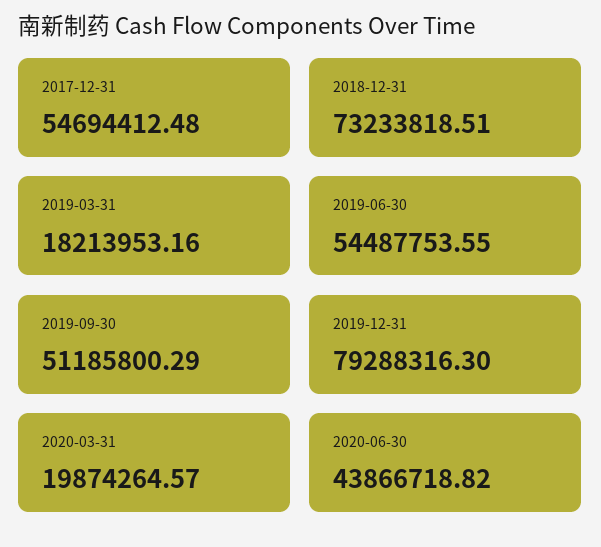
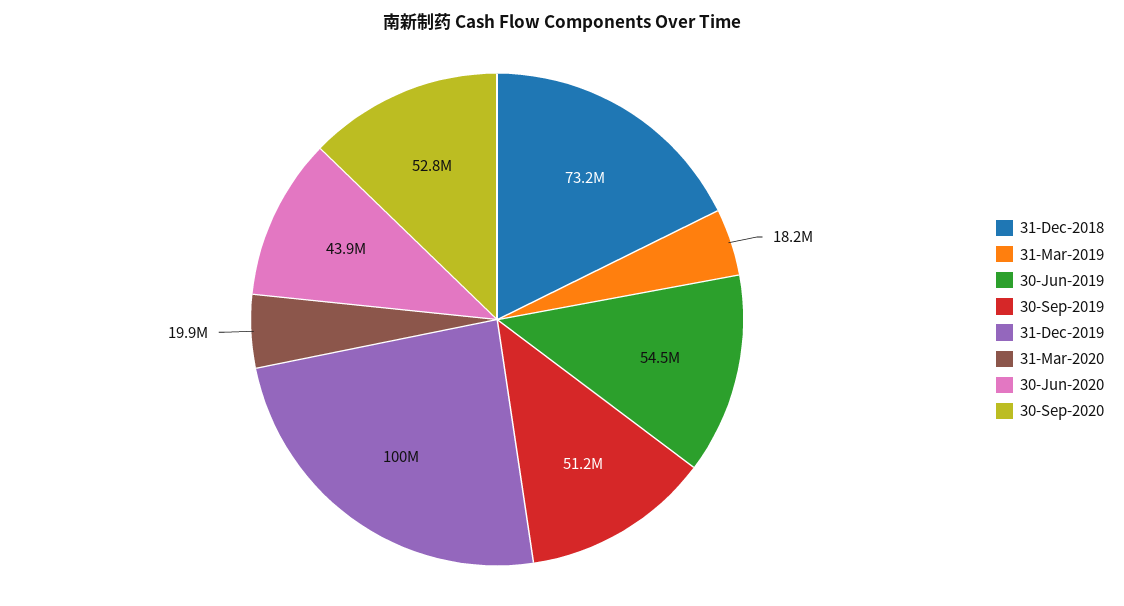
2017-12-31: 54694412.48 -> none
2019-12-31: 79288316.3 -> 100000000
30-Sep-2020: none -> 52800000

